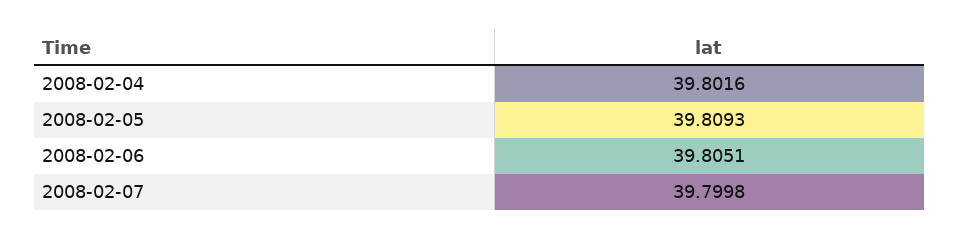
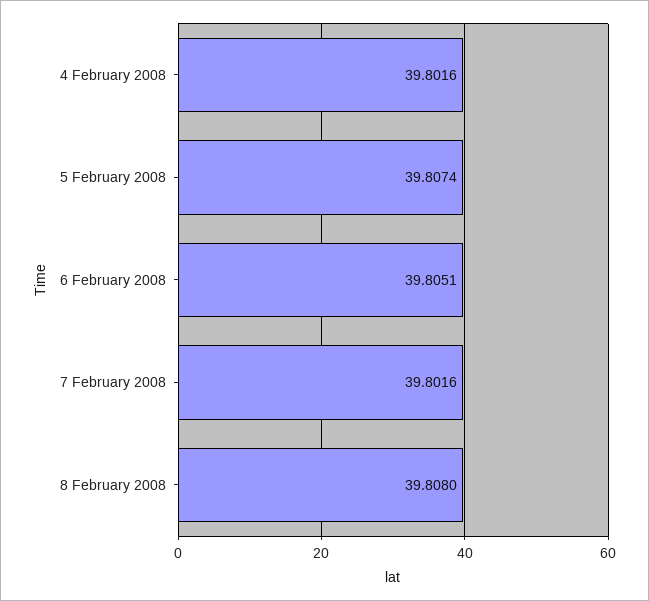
2008-02-05: 39.8093 -> 39.8074
2008-02-07: 39.7998 -> 39.8016
8 February 2008: none -> 39.808

